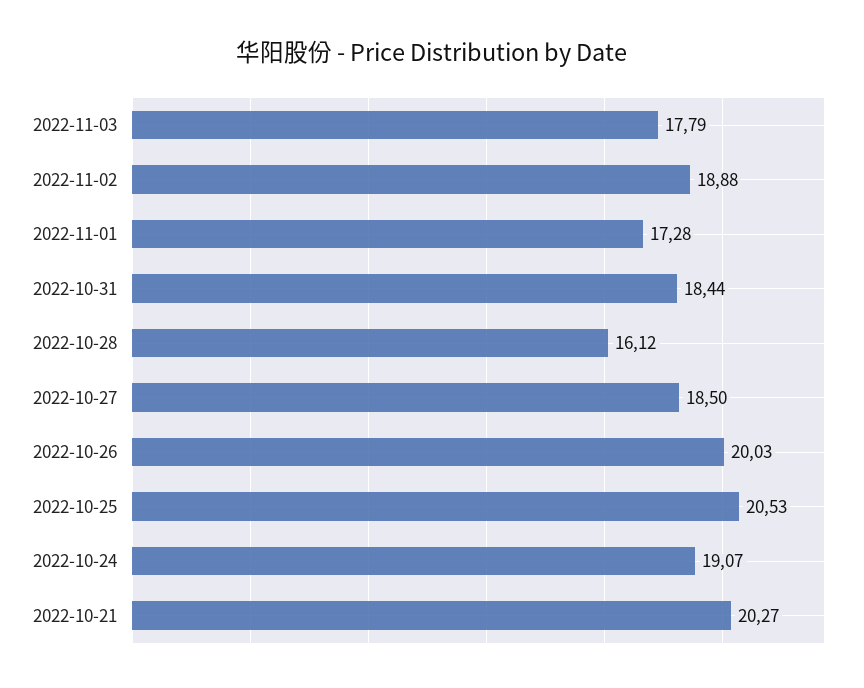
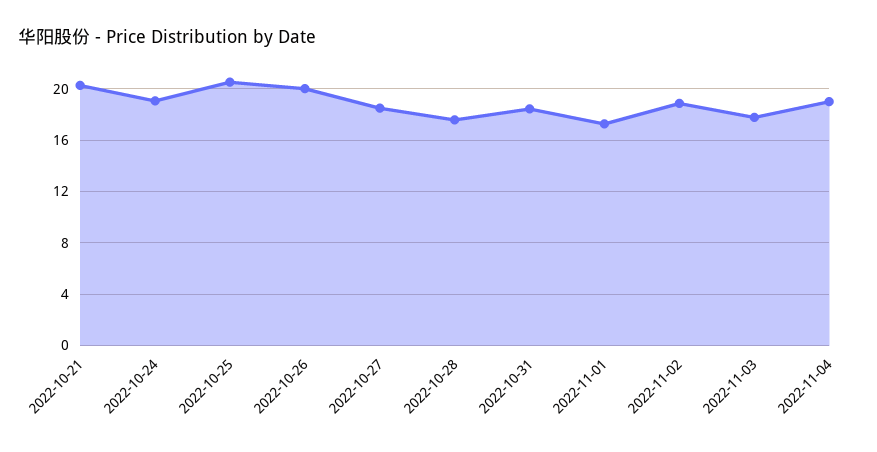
2022-10-28: 16.12 -> 17.5
2022-11-04: none -> 19

